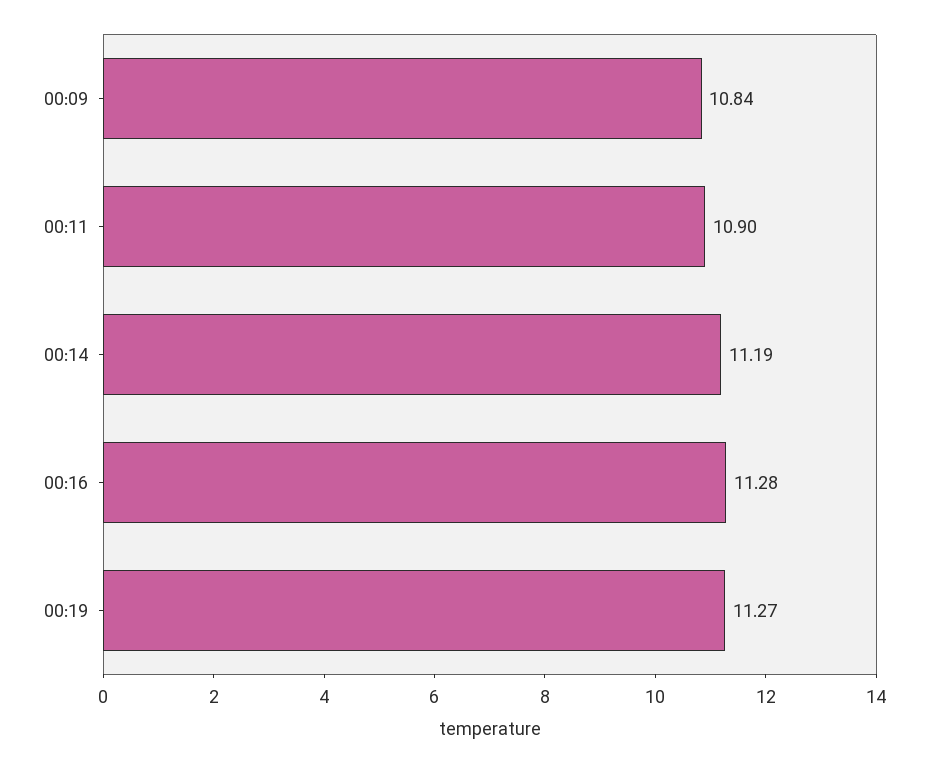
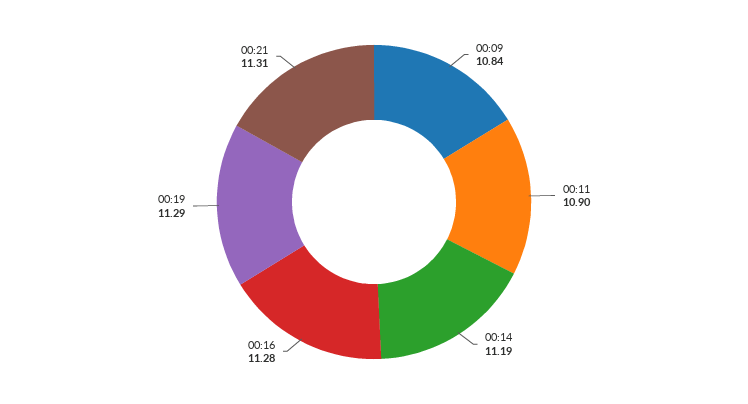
00:19: 11.27 -> 11.29
00:21: none -> 11.31

